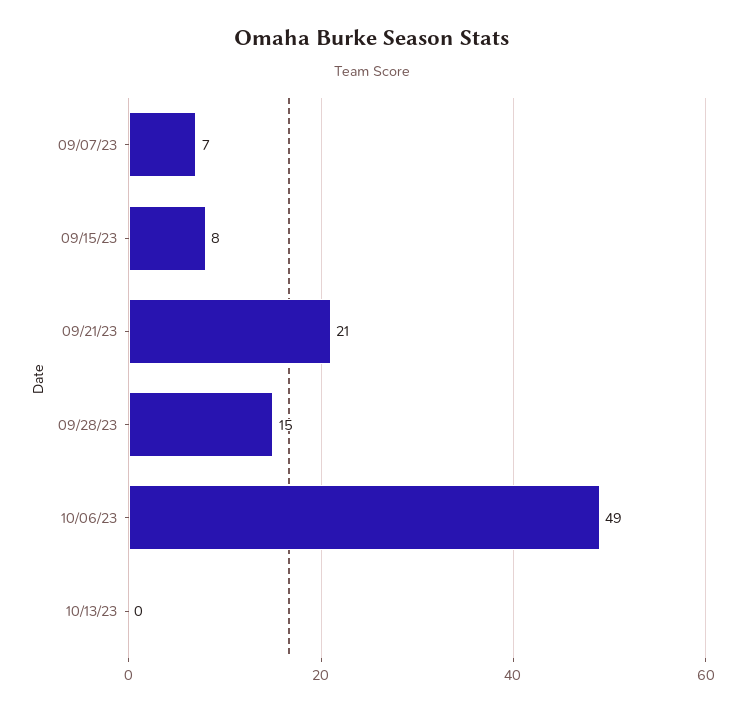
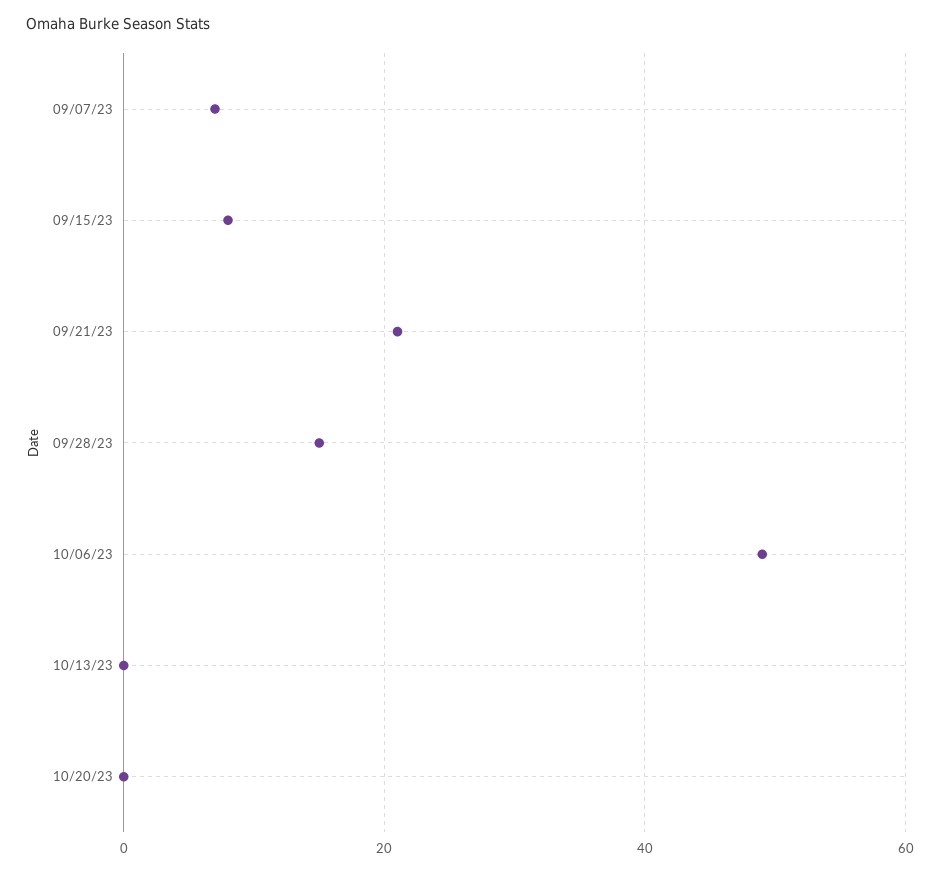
10/20/23: none -> 0

